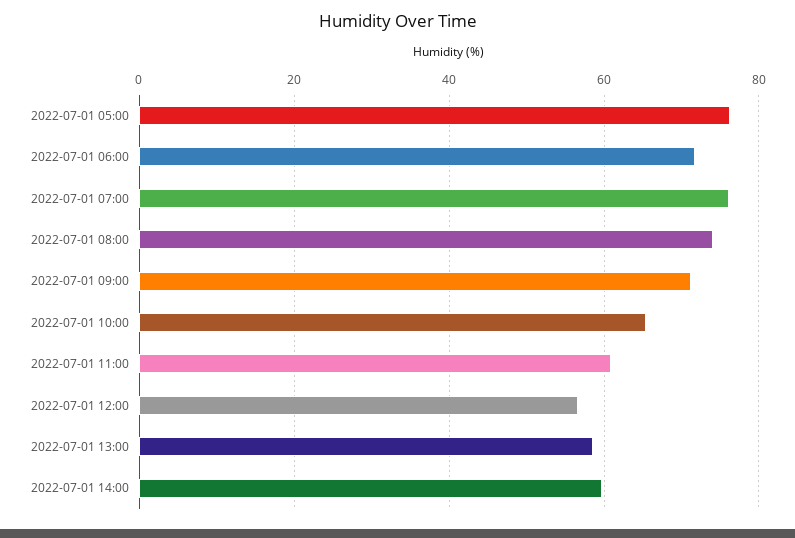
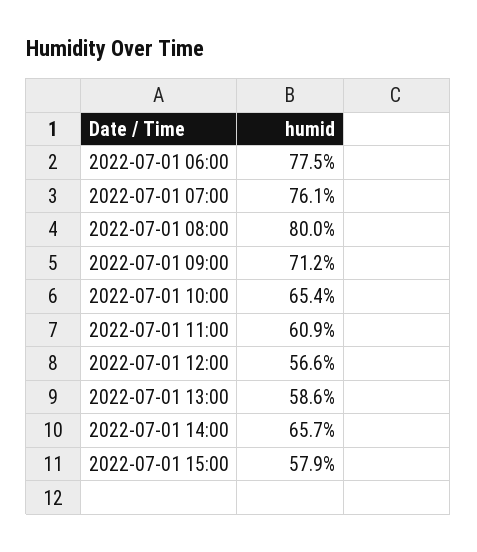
2022-07-01 05:00: 76 -> none
2022-07-01 06:00: 72 -> 77.5
2022-07-01 08:00: 74 -> 80
2022-07-01 14:00: 60 -> 65.7
2022-07-01 15:00: none -> 57.9

